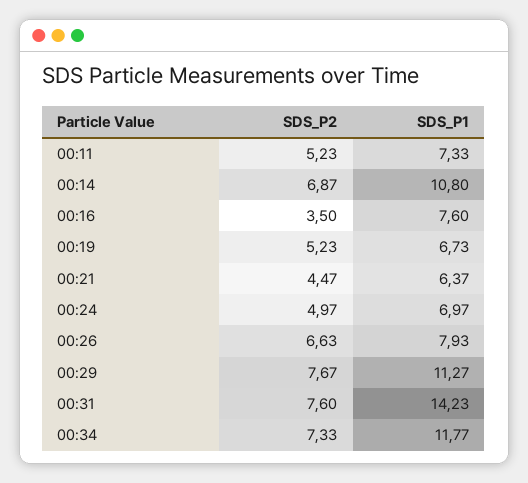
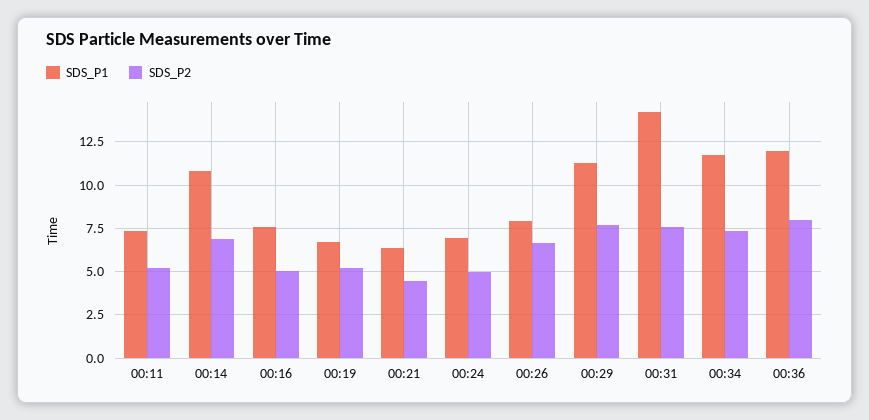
SDS_P2, 00:16: 3.5 -> 5
SDS_P1, 00:36: none -> 12
SDS_P2, 00:36: none -> 8

